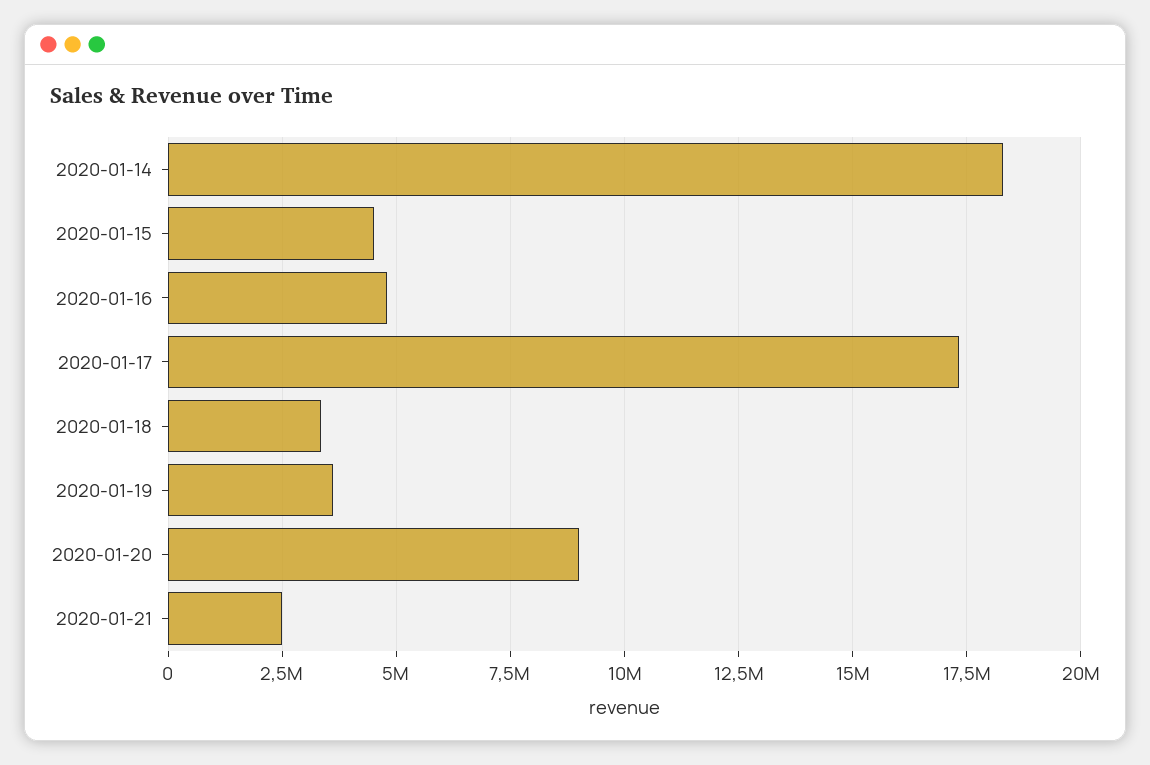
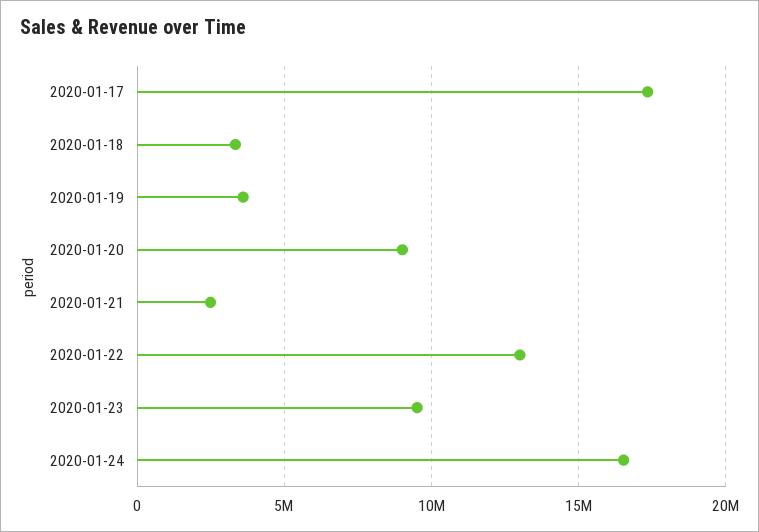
2020-01-14: 18250000 -> none
2020-01-15: 4500000 -> none
2020-01-16: 4750000 -> none
2020-01-22: none -> 13000000
2020-01-23: none -> 9500000
2020-01-24: none -> 16500000

